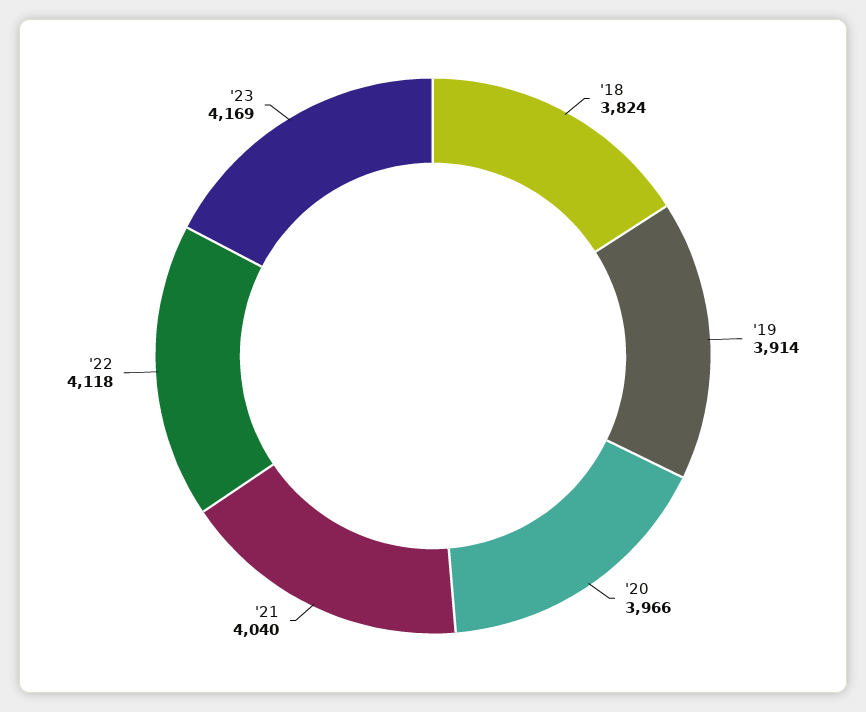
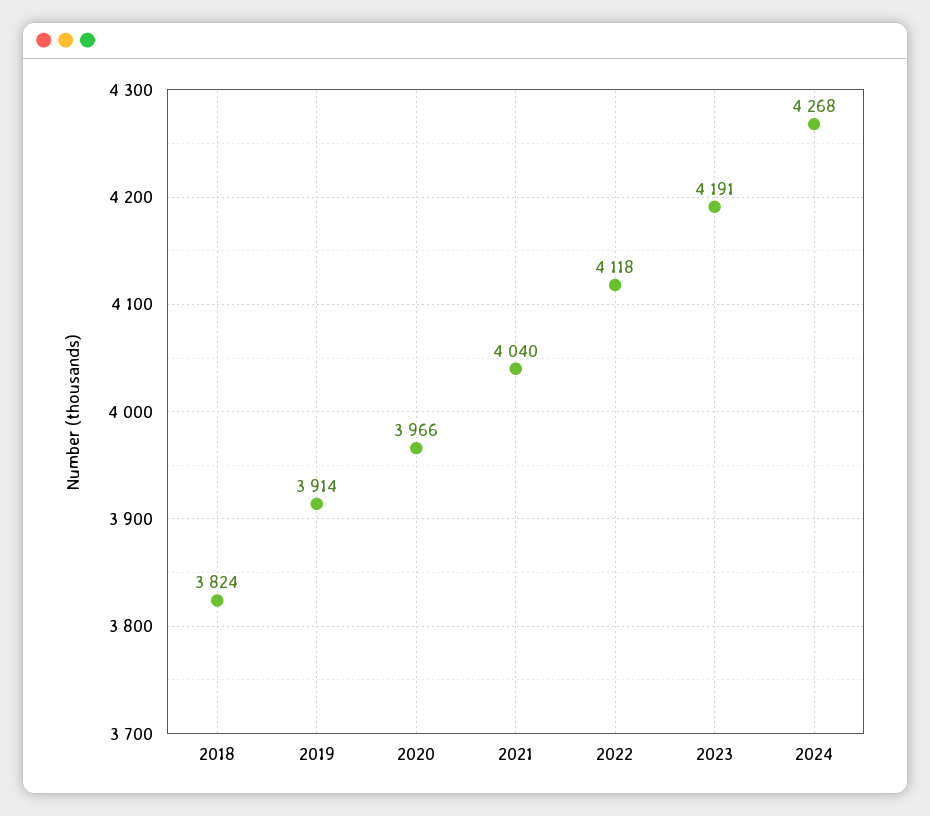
'23: 4169 -> 4191
2024: none -> 4268

